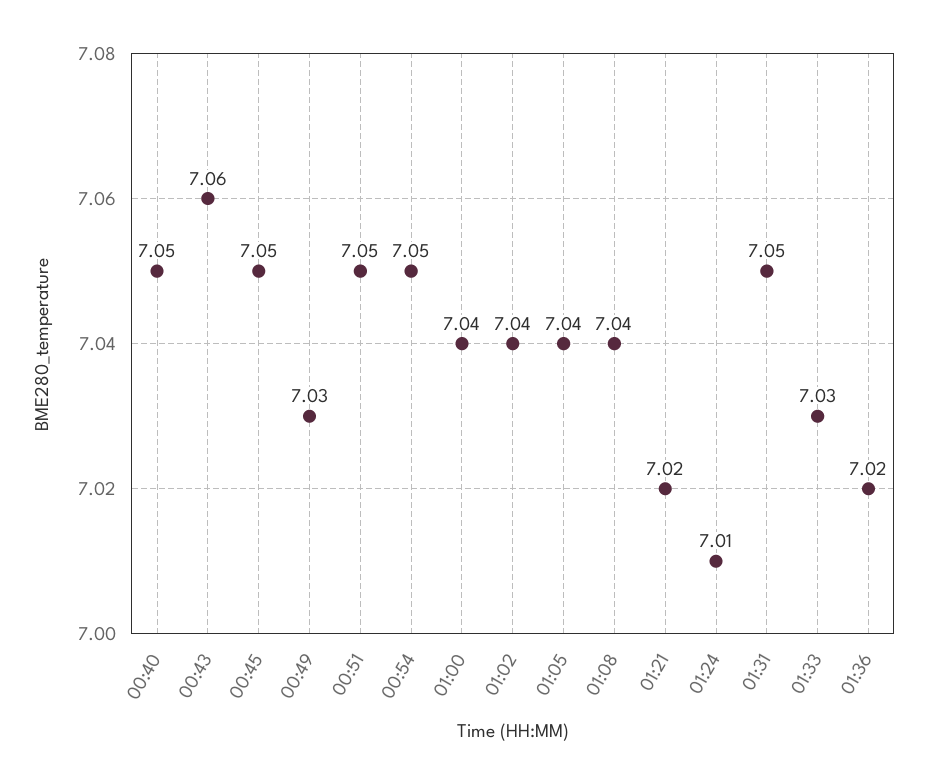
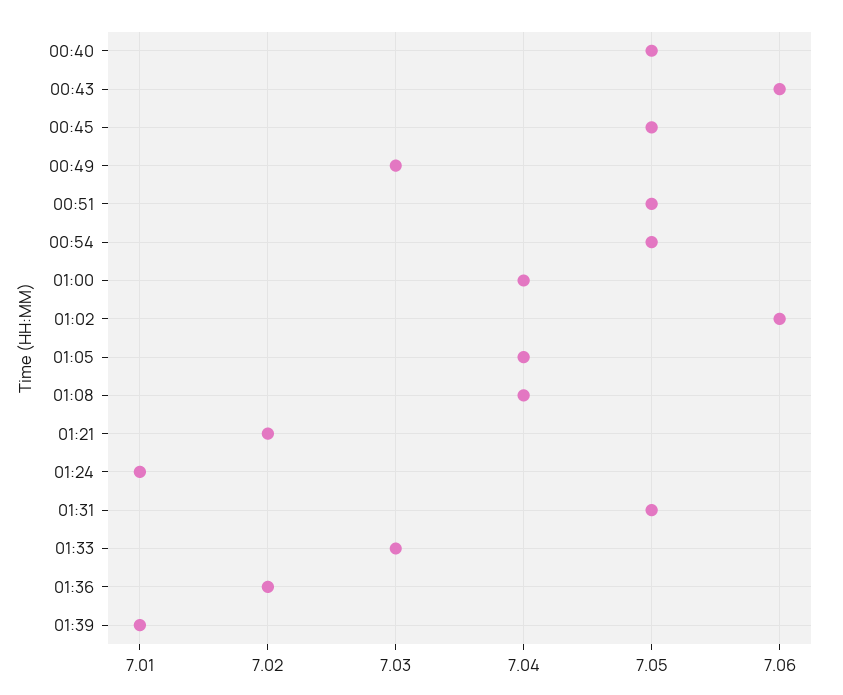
01:02: 7.04 -> 7.06
01:39: none -> 7.01

